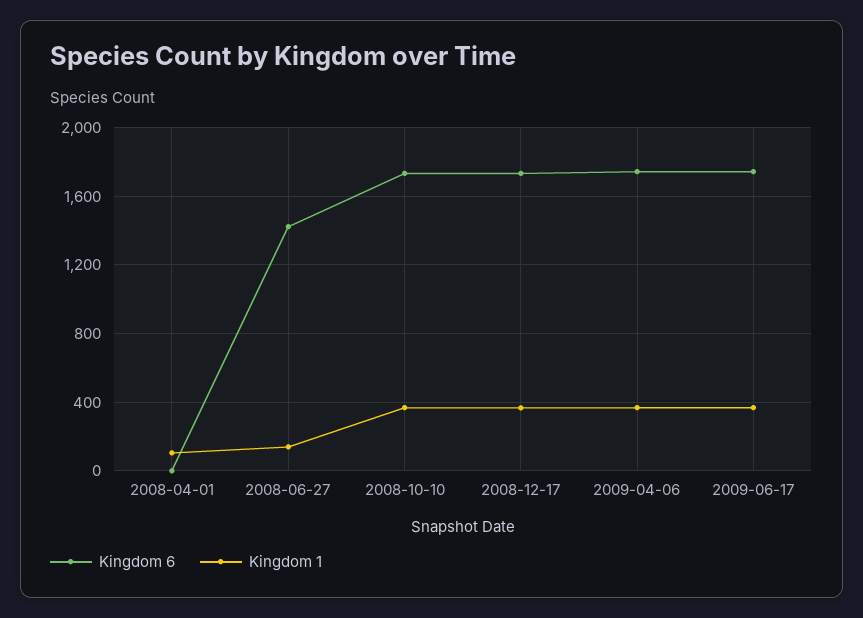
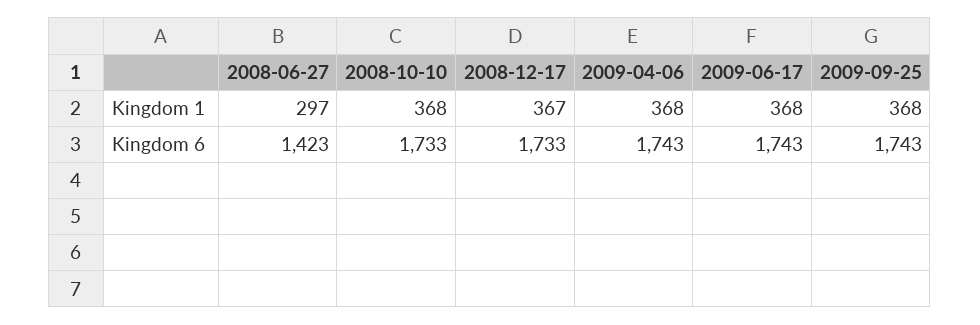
Kingdom 6, 2008-04-01: 0 -> none
Kingdom 1, 2008-04-01: 100 -> none
Kingdom 1, 2008-06-27: 150 -> 297
Kingdom 1, 2009-09-25: none -> 368
Kingdom 6, 2009-09-25: none -> 1743

